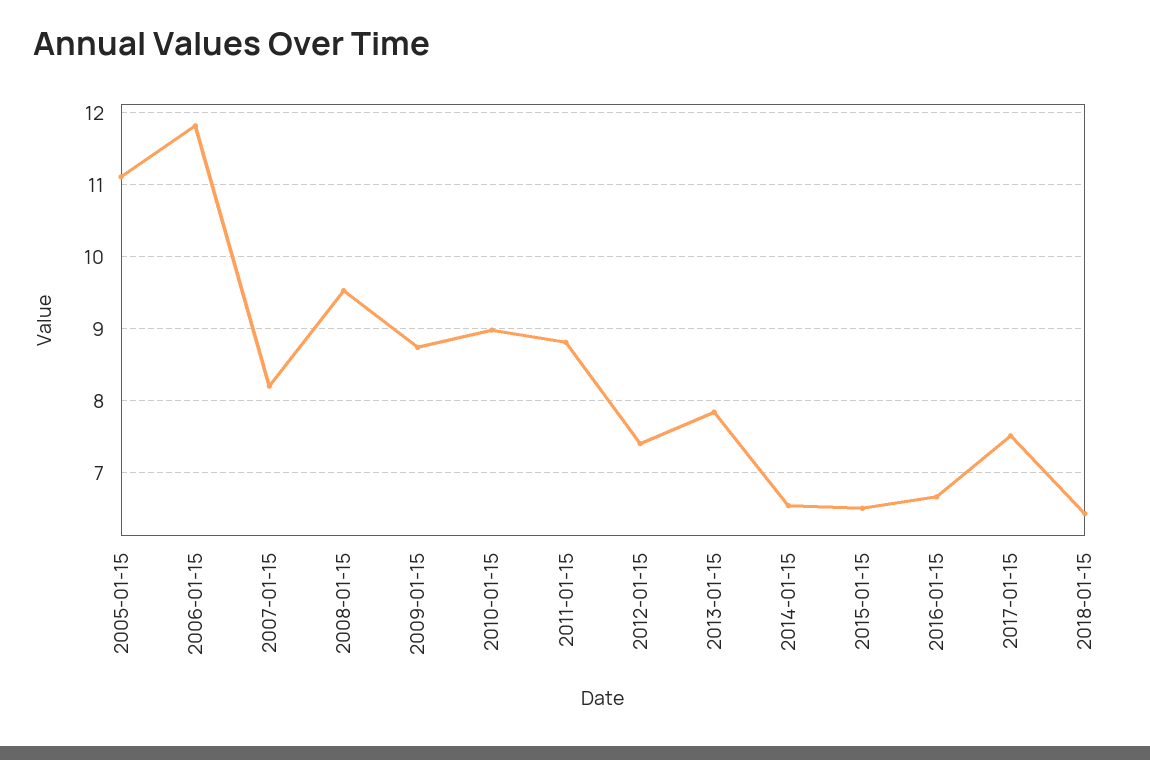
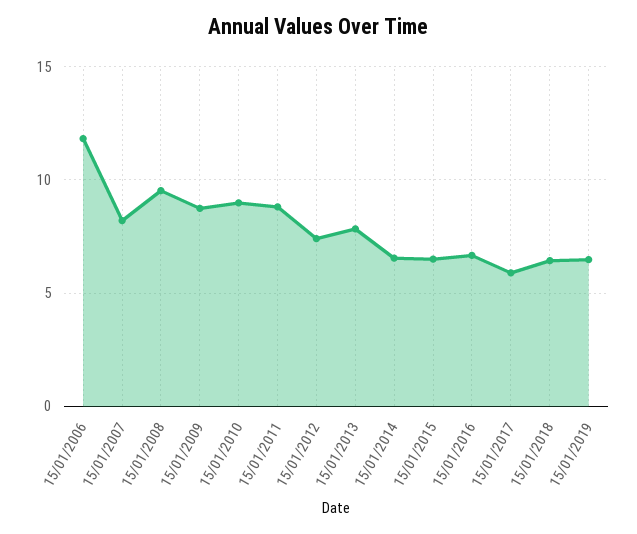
2005-01-15: 11.1 -> none
2017-01-15: 7.5 -> 6
15/01/2019: none -> 6.5

